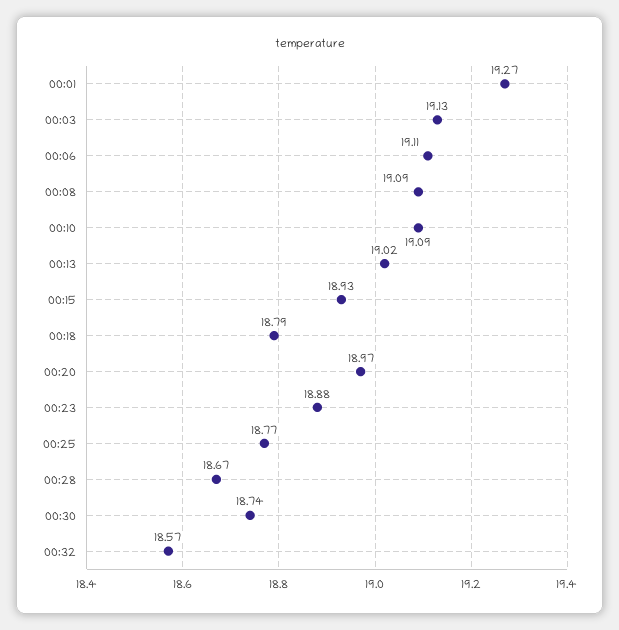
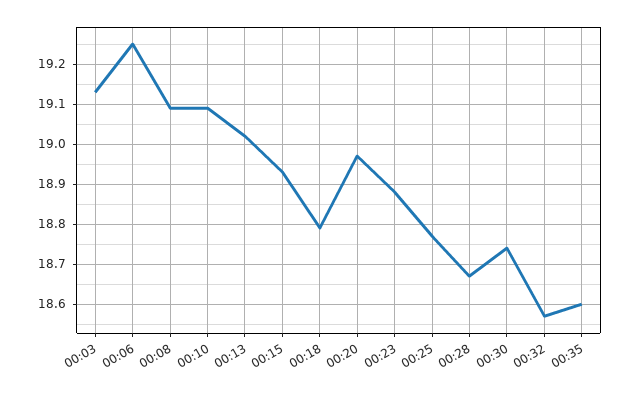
00:01: 19.27 -> none
00:06: 19.11 -> 19.25
00:35: none -> 18.6

